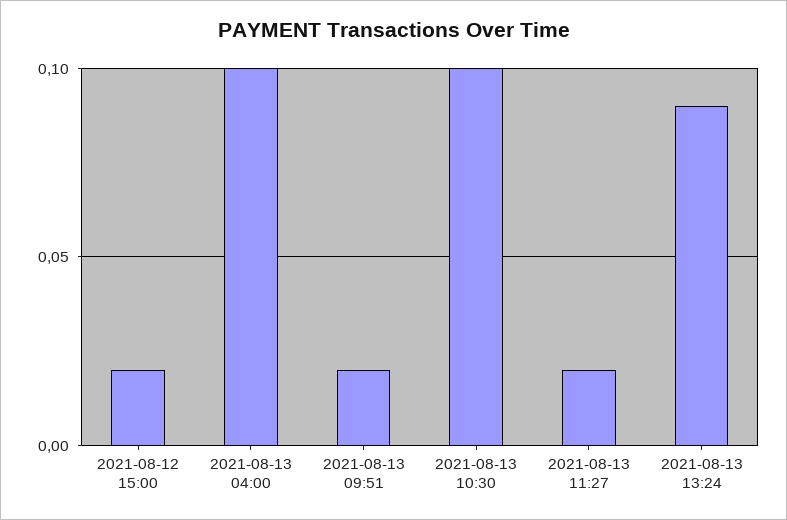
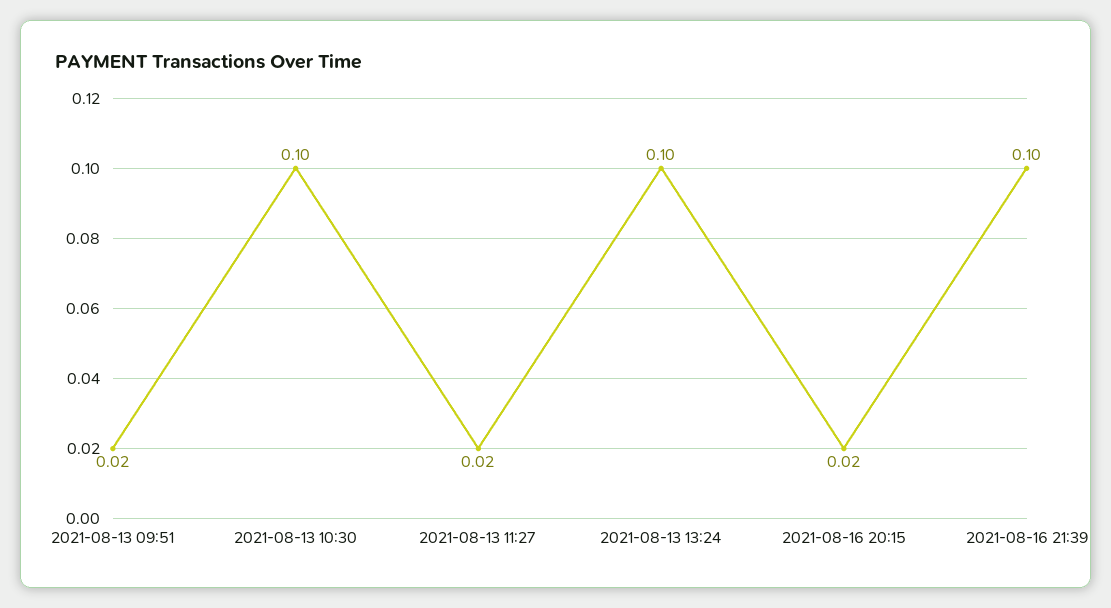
2021-08-12 15:00: 0.02 -> none
2021-08-13 04:00: 0.1 -> none
2021-08-13 13:24: 0.09 -> 0.1
2021-08-16 20:15: none -> 0.02
2021-08-16 21:39: none -> 0.1

